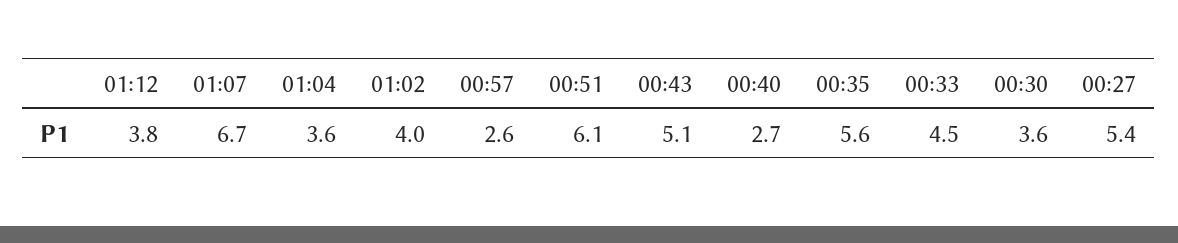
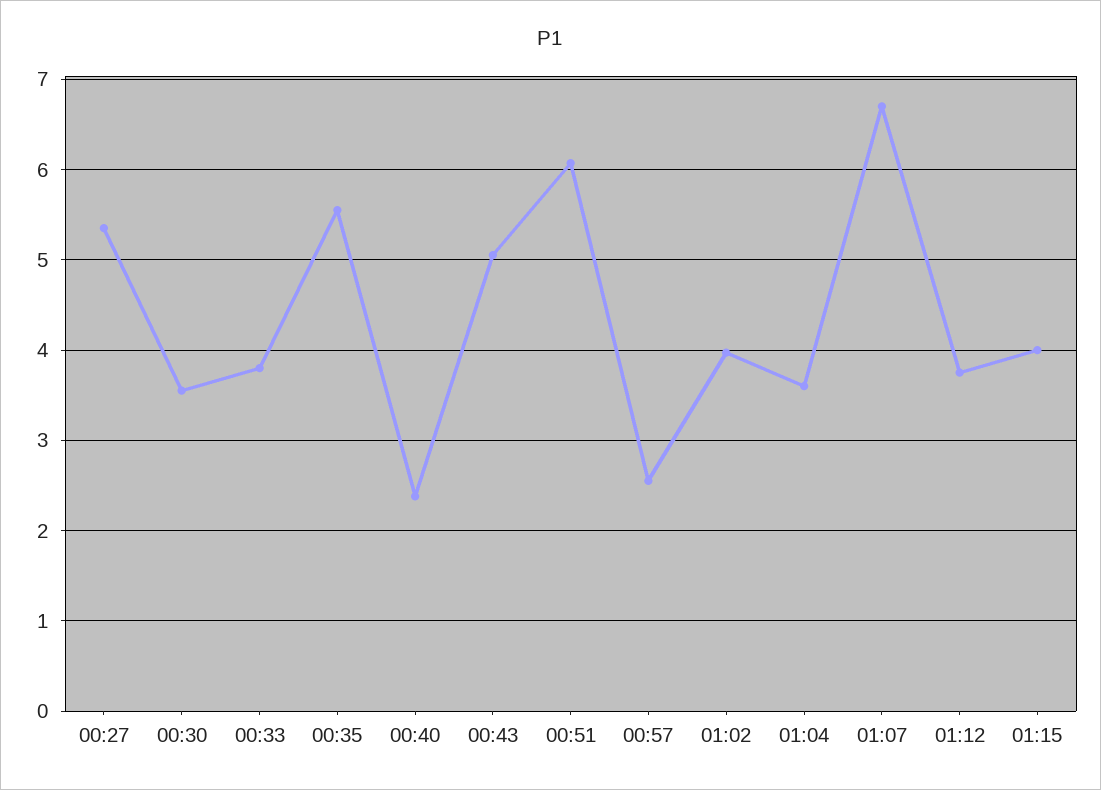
00:40: 2.7 -> 2.4
00:33: 4.5 -> 3.8
01:15: none -> 4

